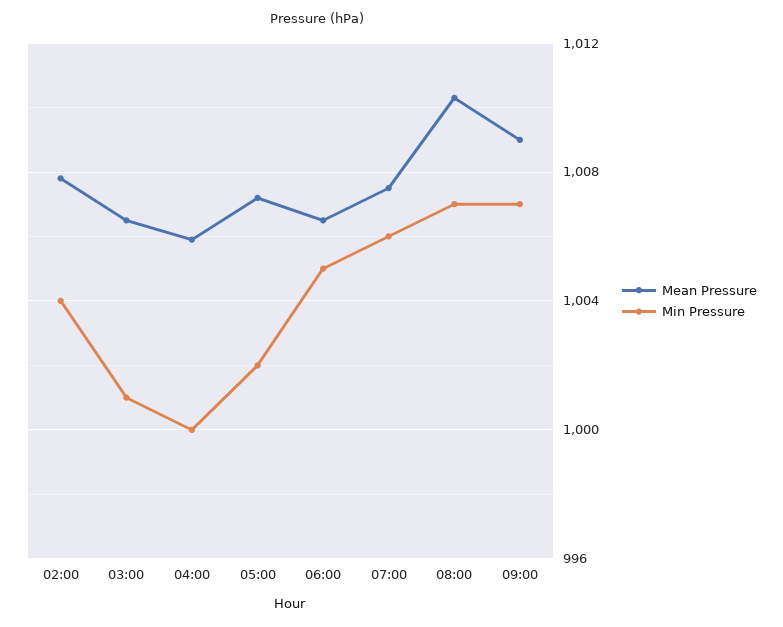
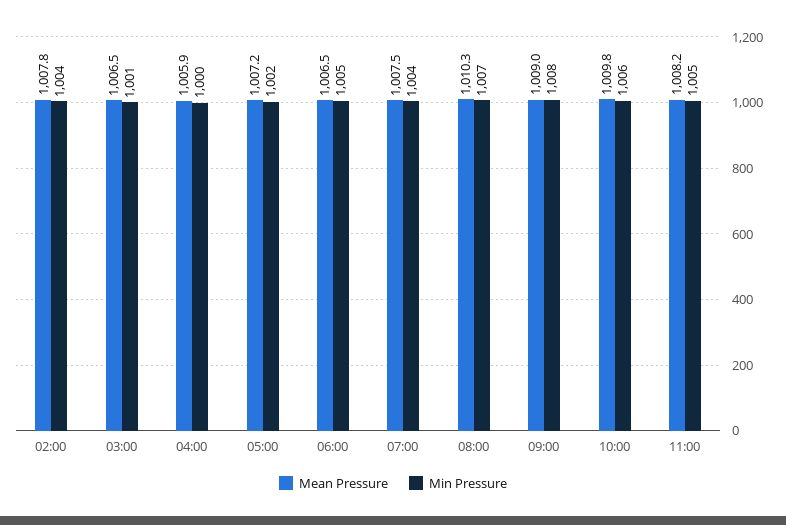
Min Pressure, 07:00: 1006 -> 1004
Min Pressure, 09:00: 1007 -> 1008
Mean Pressure, 10:00: none -> 1009.8
Min Pressure, 10:00: none -> 1006
Mean Pressure, 11:00: none -> 1008.2
Min Pressure, 11:00: none -> 1005

